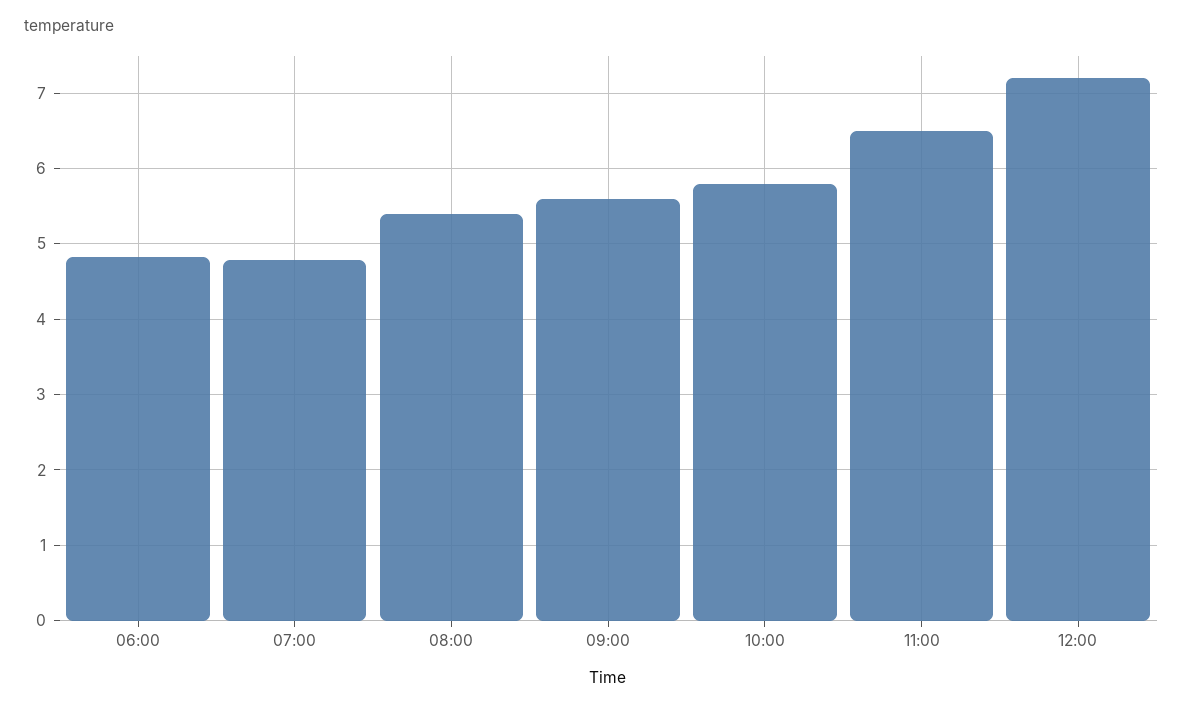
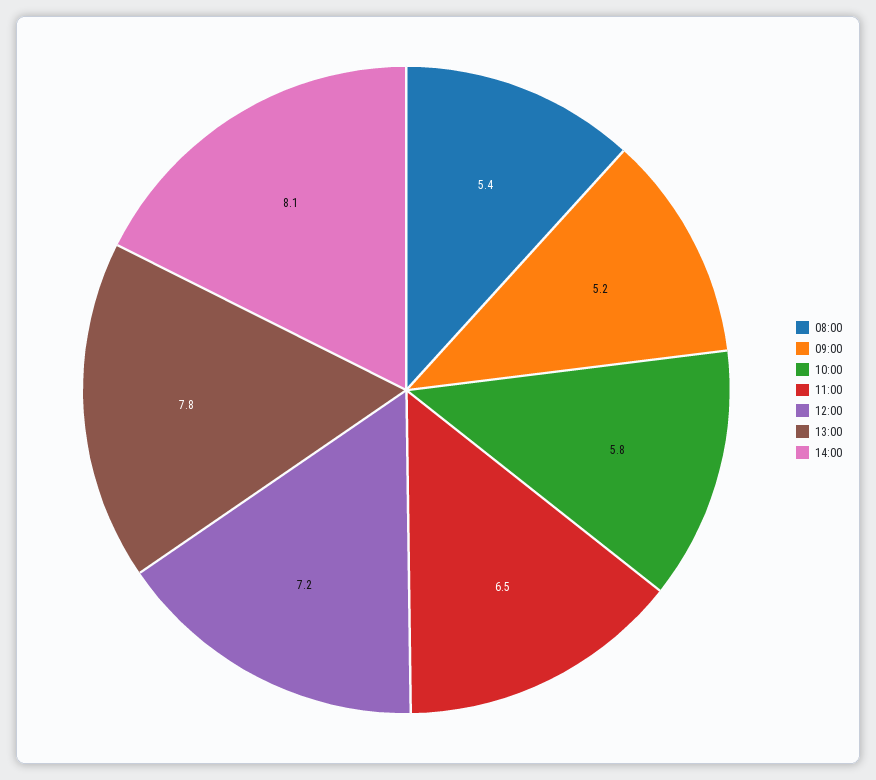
06:00: 4.8 -> none
07:00: 4.8 -> none
09:00: 5.6 -> 5.2
13:00: none -> 7.8
14:00: none -> 8.1

